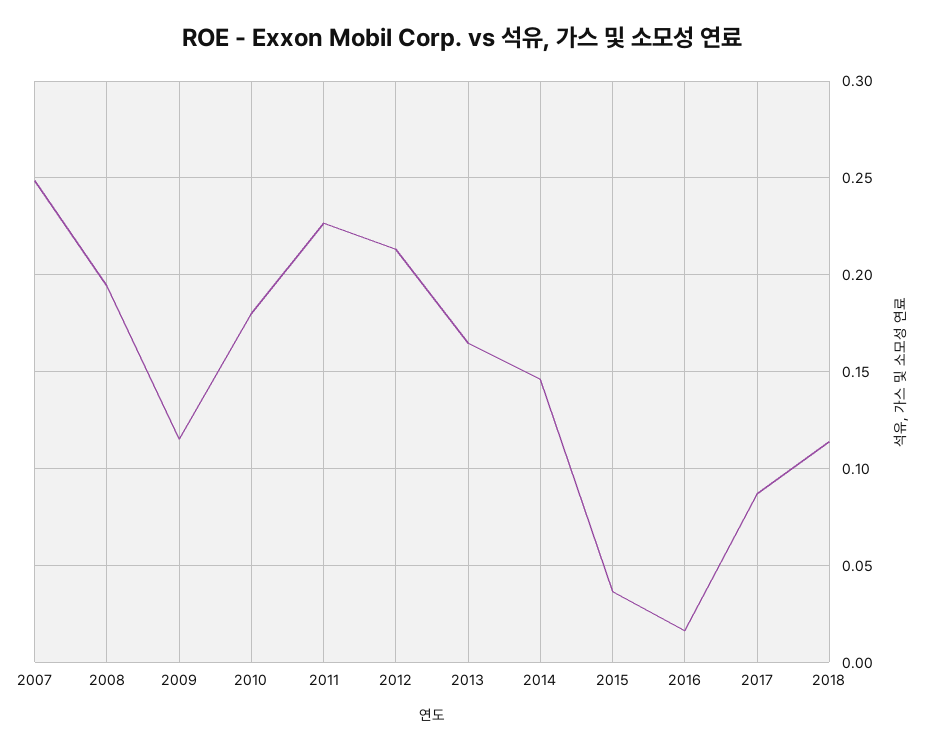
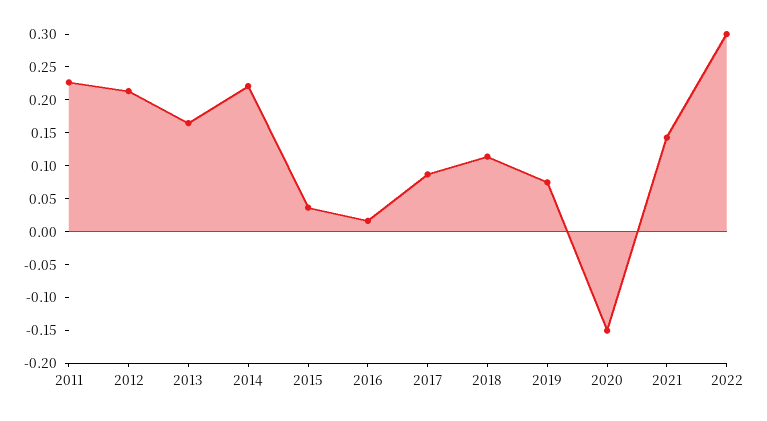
2007: 0.25 -> none
2008: 0.195 -> none
2009: 0.115 -> none
2010: 0.18 -> none
2014: 0.145 -> 0.225
2019: none -> 0.075
2020: none -> -0.15
2021: none -> 0.15
2022: none -> 0.3

